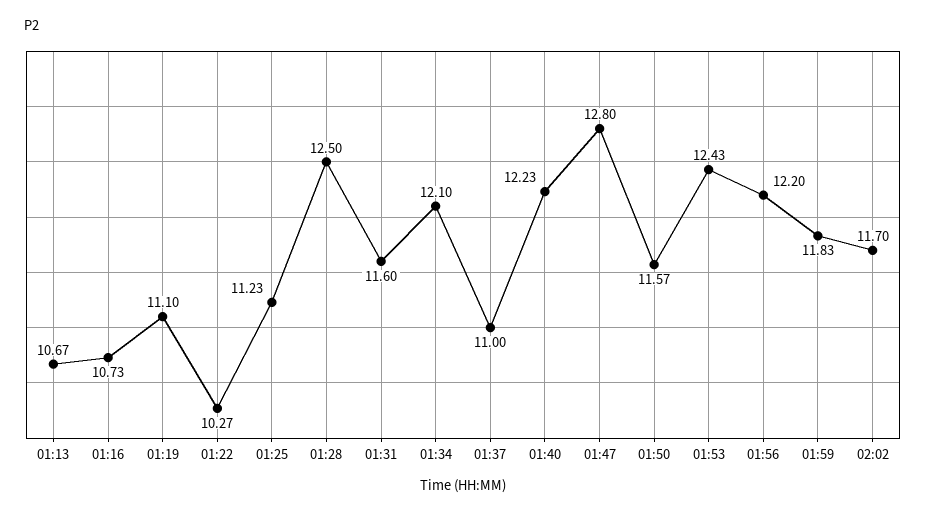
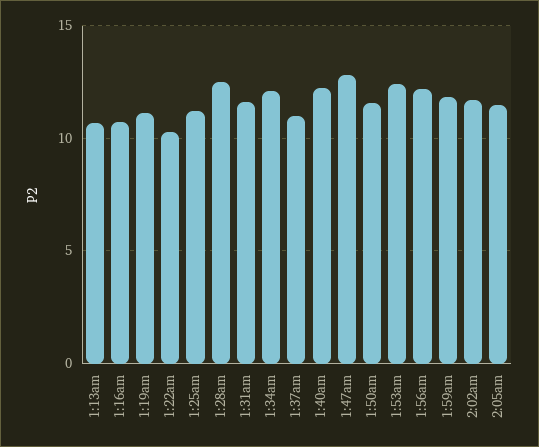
2:05am: none -> 11.5

